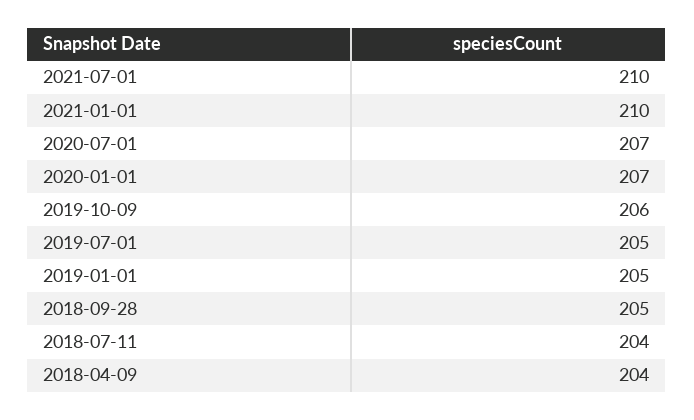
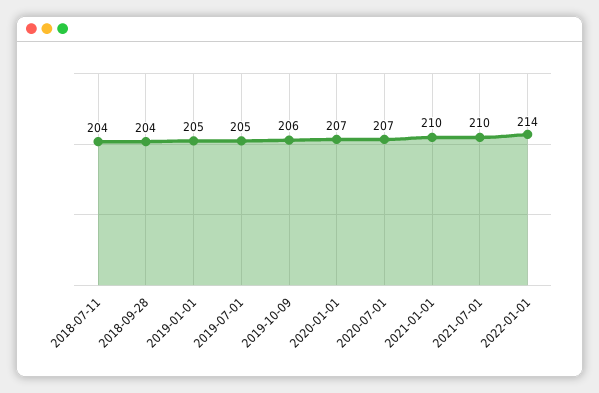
2018-09-28: 205 -> 204
2018-04-09: 204 -> none
2022-01-01: none -> 214

